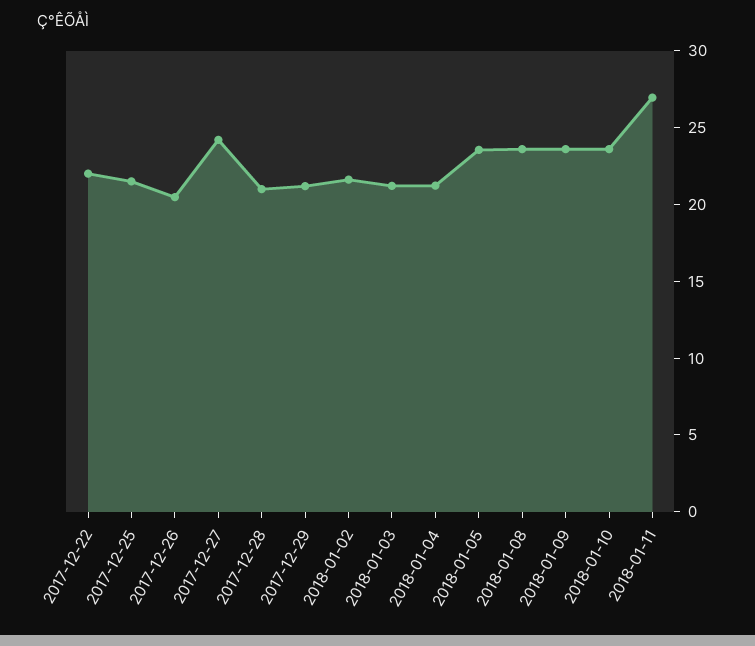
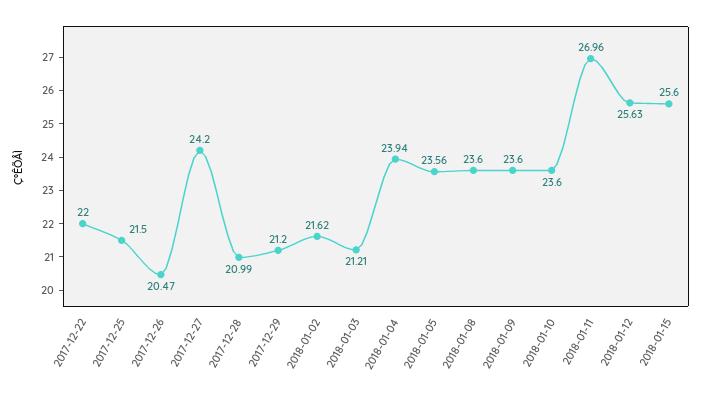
2018-01-04: 21 -> 23.94
2018-01-12: none -> 25.63
2018-01-15: none -> 25.6

